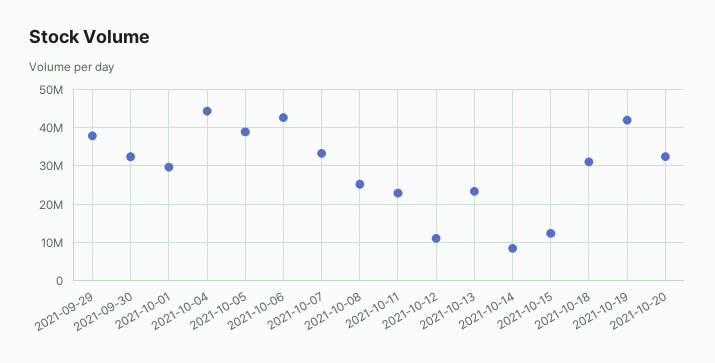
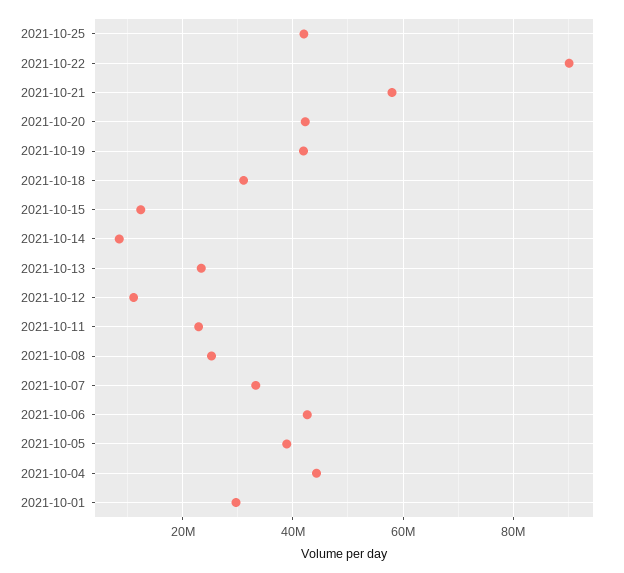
2021-09-29: 38000000 -> none
2021-09-30: 32000000 -> none
2021-10-20: 32000000 -> 42000000
2021-10-25: none -> 42000000
2021-10-22: none -> 90000000
2021-10-21: none -> 58000000

